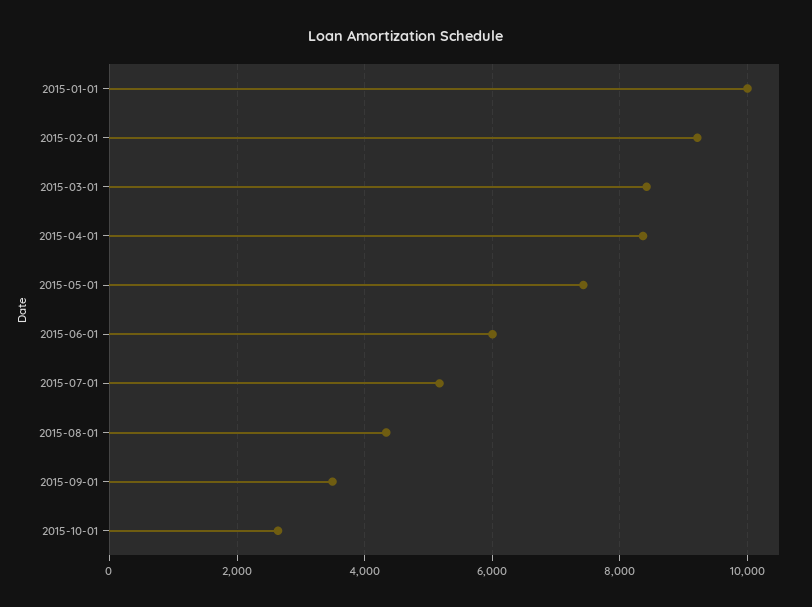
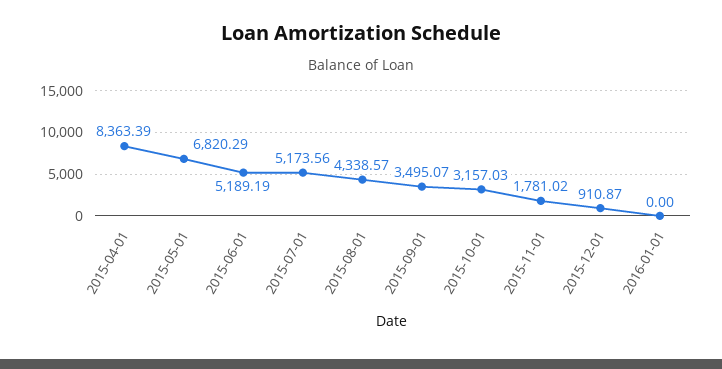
2015-01-01: 10000 -> none
2015-02-01: 9200 -> none
2015-03-01: 8400 -> none
2015-05-01: 7400 -> 6820.29
2015-06-01: 6000 -> 5189.19
2015-10-01: 2600 -> 3157.03
2015-11-01: none -> 1781.02
2015-12-01: none -> 910.87
2016-01-01: none -> 0

